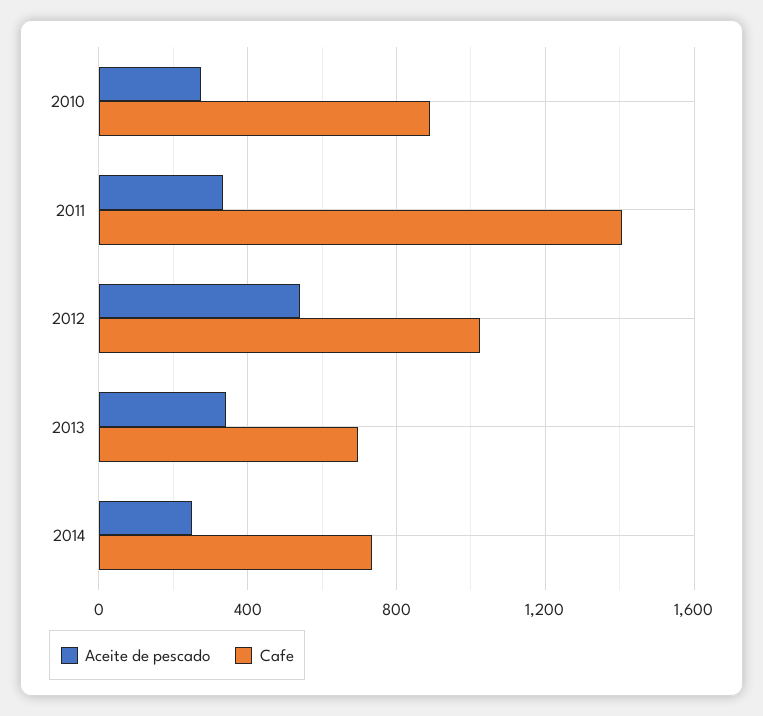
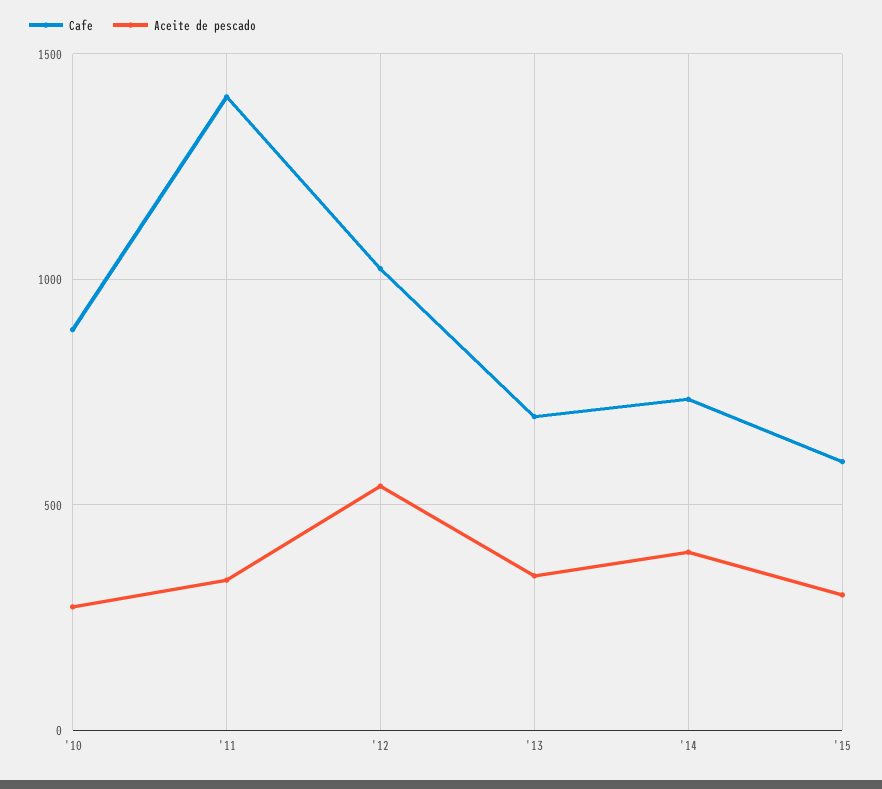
Aceite de pescado, 2014: 250 -> 400
Cafe, '15: none -> 600
Aceite de pescado, '15: none -> 300

